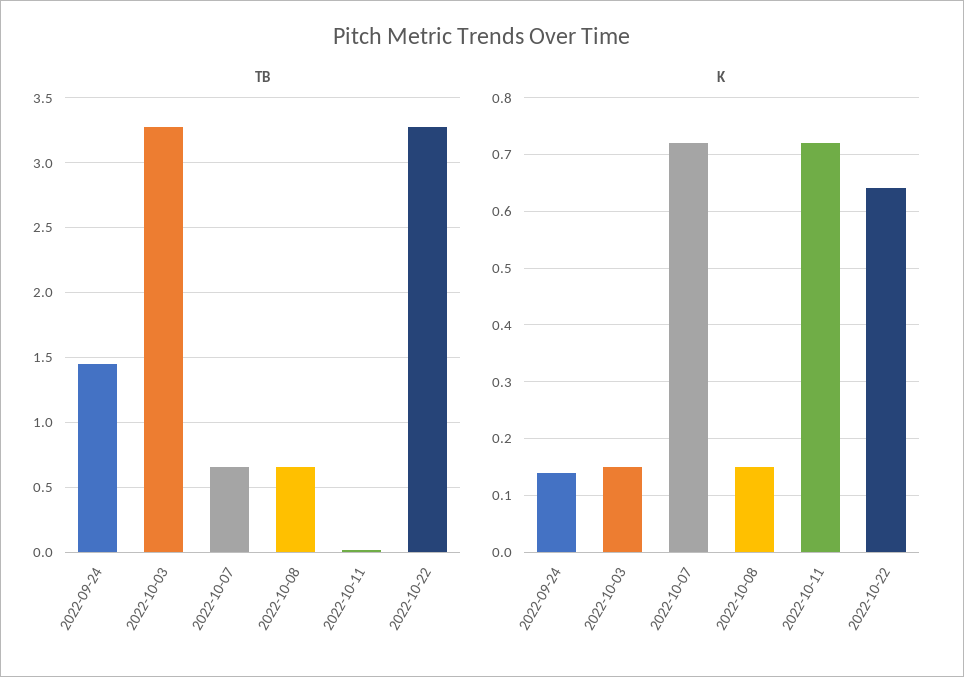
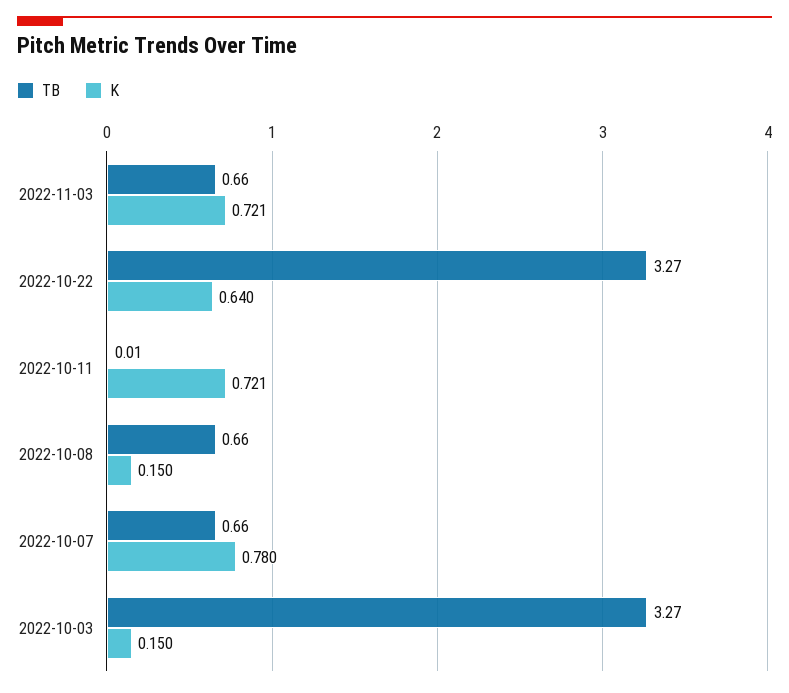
TB, 2022-09-24: 1.45 -> none
K, 2022-09-24: 0.14 -> none
K, 2022-10-07: 0.72 -> 0.78
TB, 2022-11-03: none -> 0.66
K, 2022-11-03: none -> 0.721

